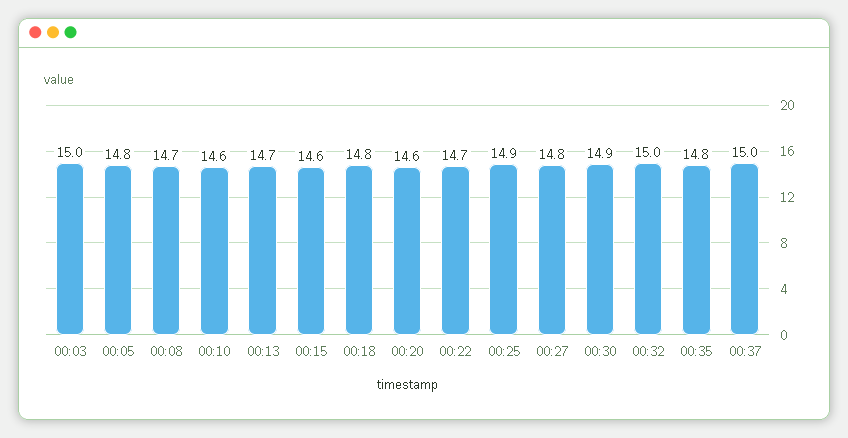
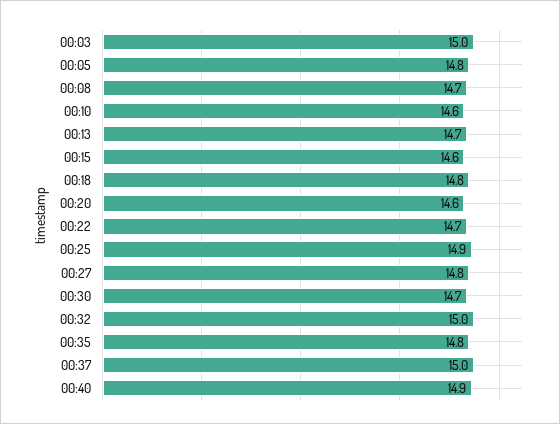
00:30: 14.9 -> 14.7
00:40: none -> 14.9

